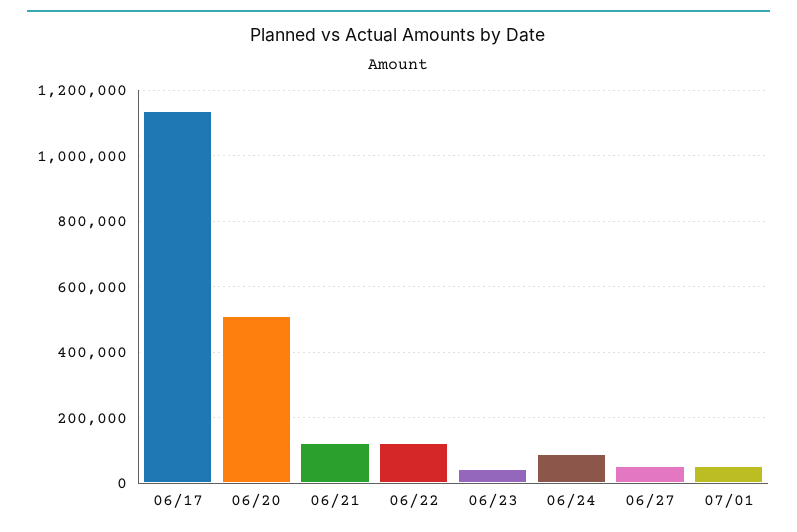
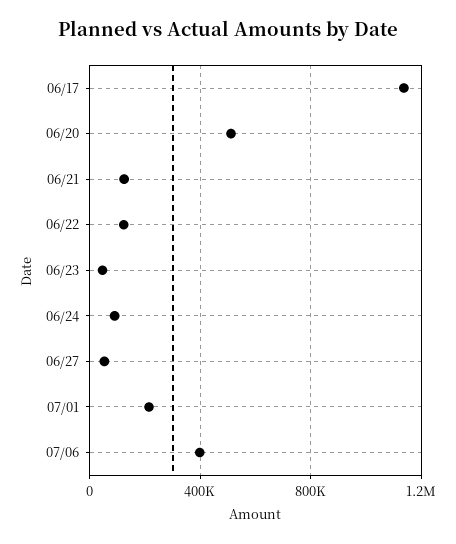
07/01: 60000 -> 200000
07/06: none -> 400000

